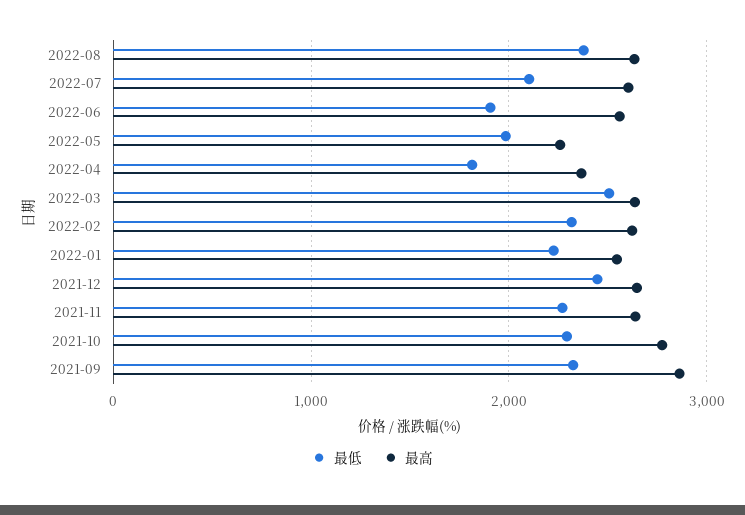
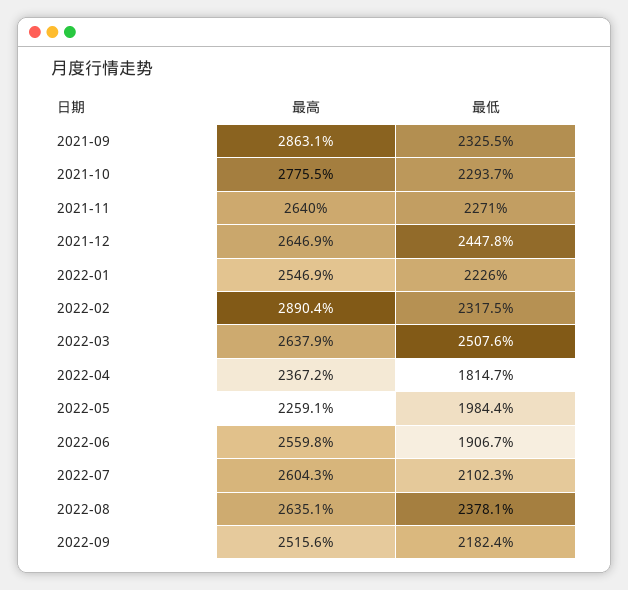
最高, 2022-02: 2600 -> 2890.4
最高, 2022-09: none -> 2515.6
最低, 2022-09: none -> 2182.4

